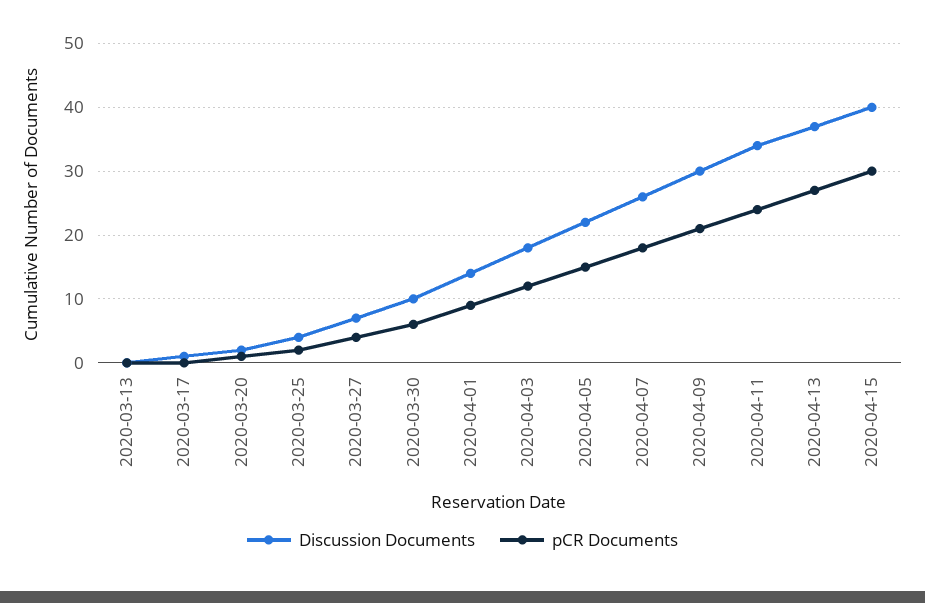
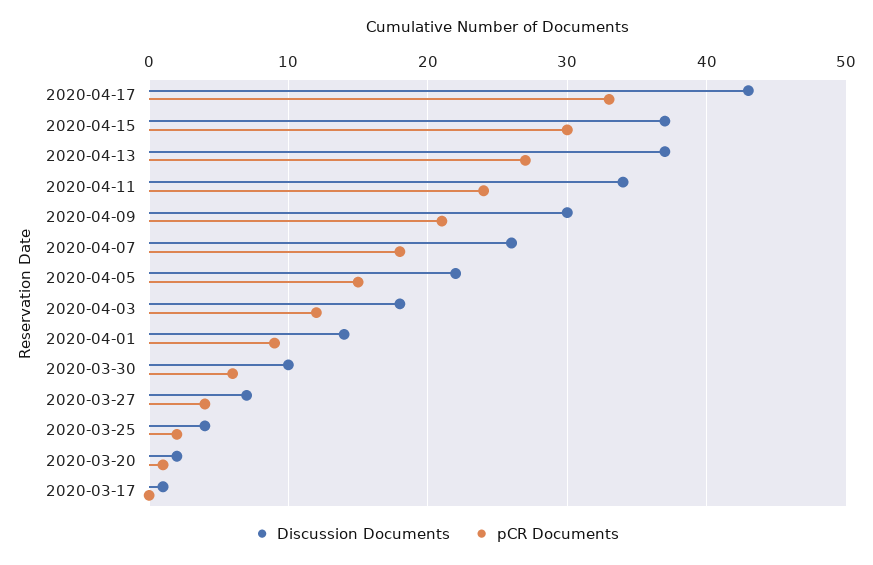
Discussion Documents, 2020-03-13: 0 -> none
pCR Documents, 2020-03-13: 0 -> none
Discussion Documents, 2020-04-15: 40 -> 37
Discussion Documents, 2020-04-17: none -> 43
pCR Documents, 2020-04-17: none -> 33

